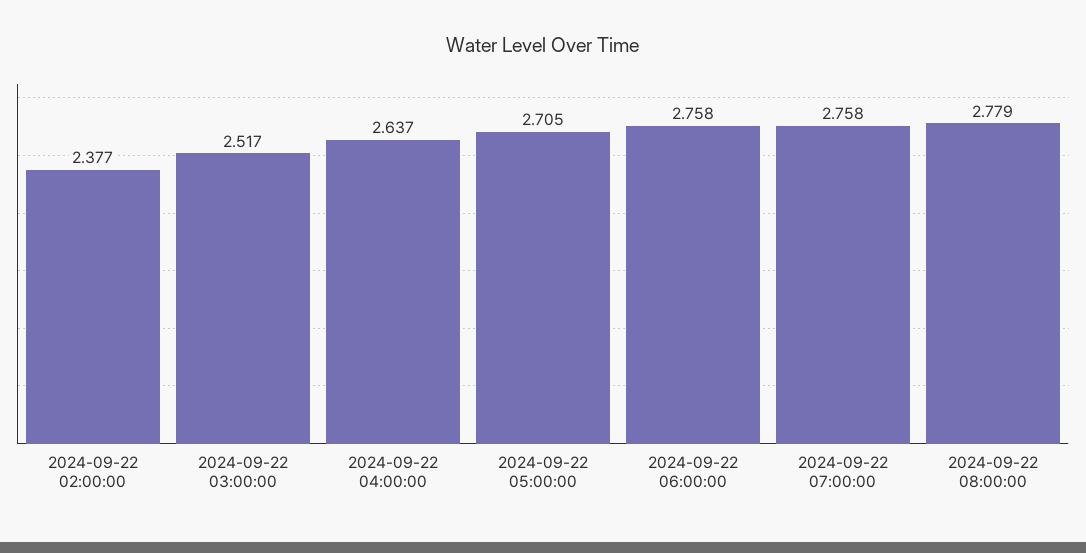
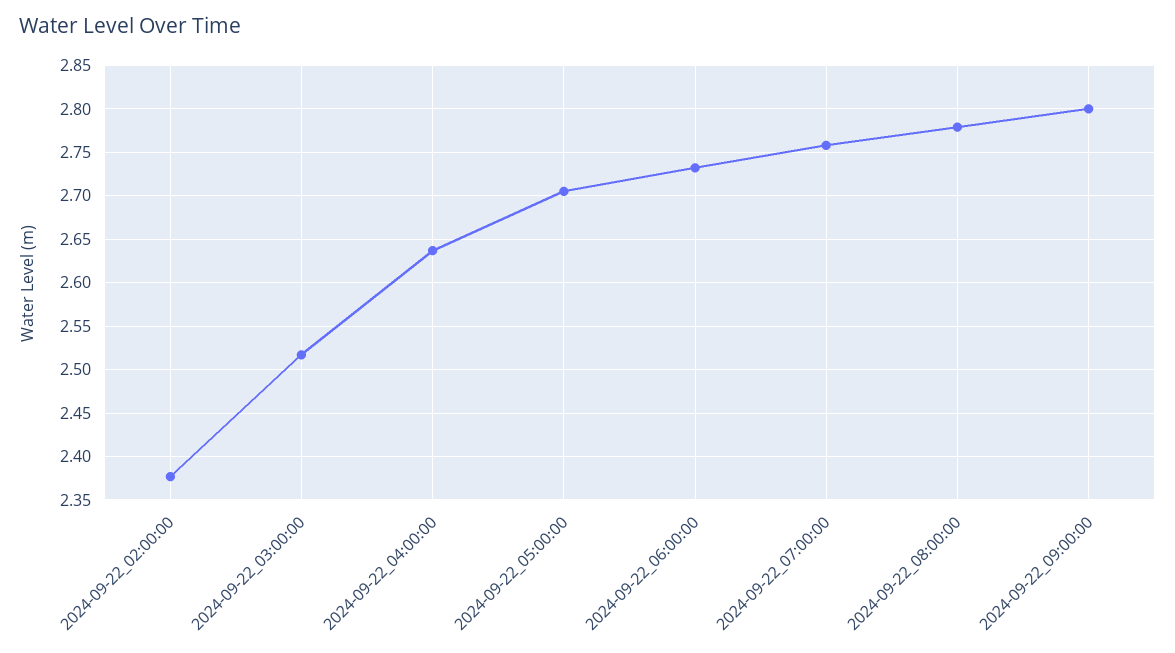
2024-09-22 06:00:00: 2.758 -> 2.73
2024-09-22_09:00:00: none -> 2.8

